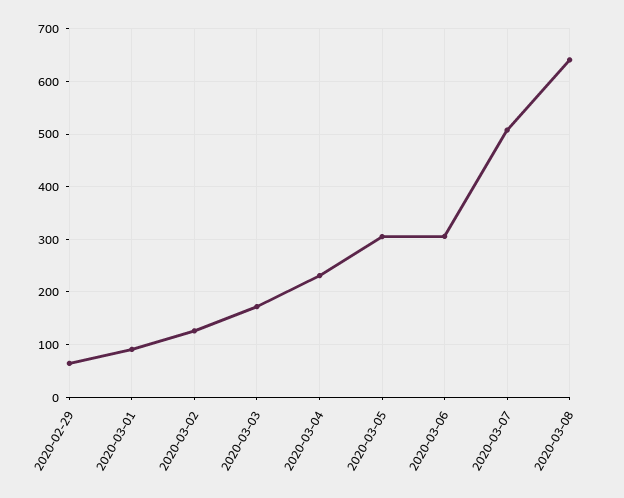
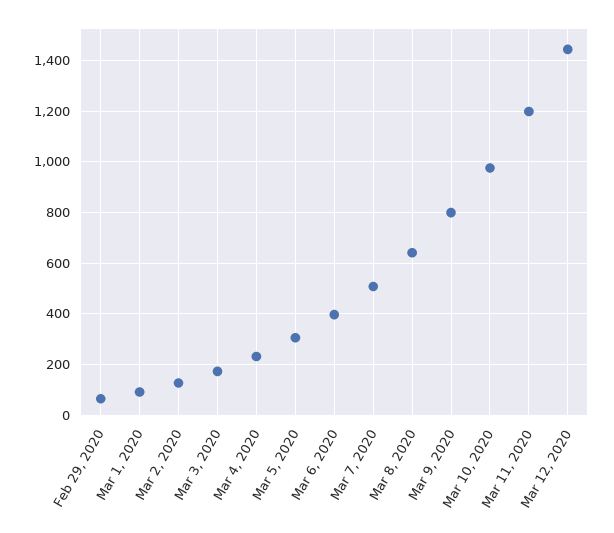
2020-03-06: 300 -> 400
Mar 9, 2020: none -> 800
Mar 10, 2020: none -> 975
Mar 11, 2020: none -> 1200
Mar 12, 2020: none -> 1450

